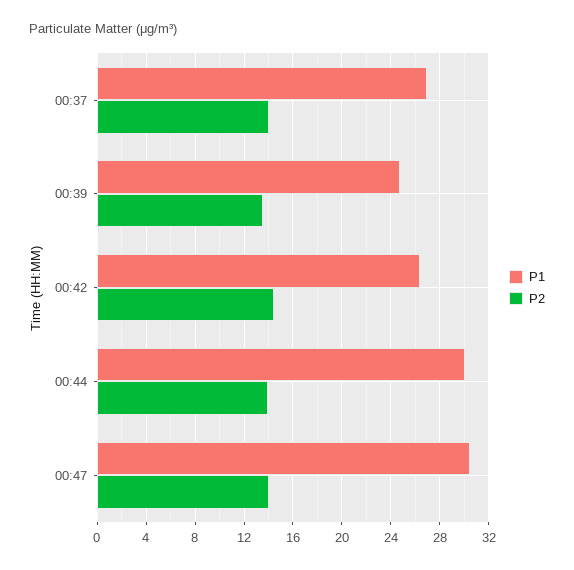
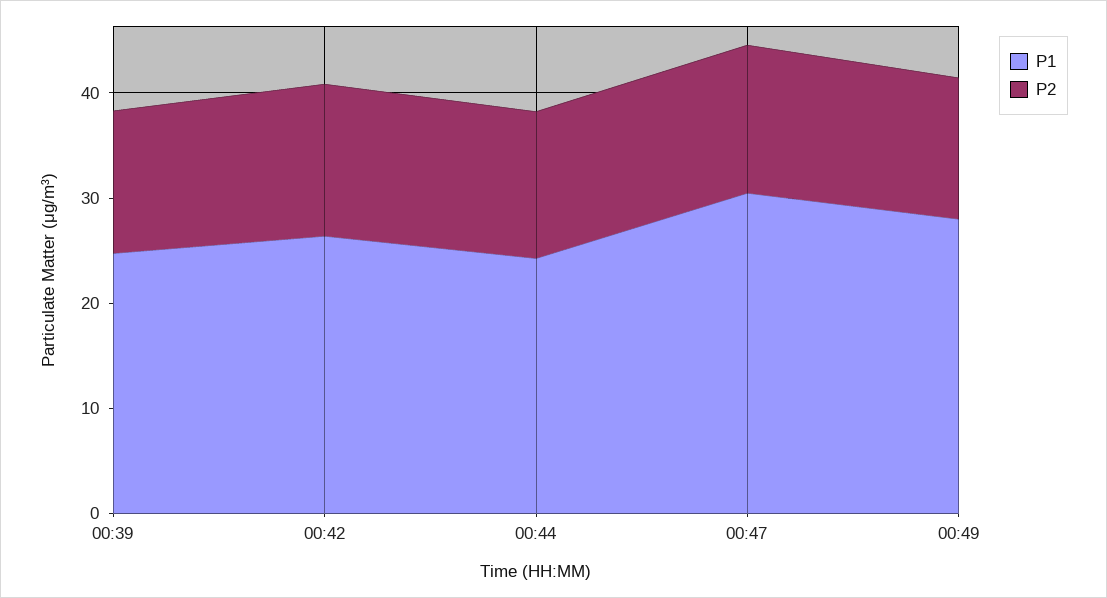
P1, 00:37: 27 -> none
P2, 00:37: 14 -> none
P1, 00:44: 30 -> 24
P1, 00:49: none -> 28
P2, 00:49: none -> 14

